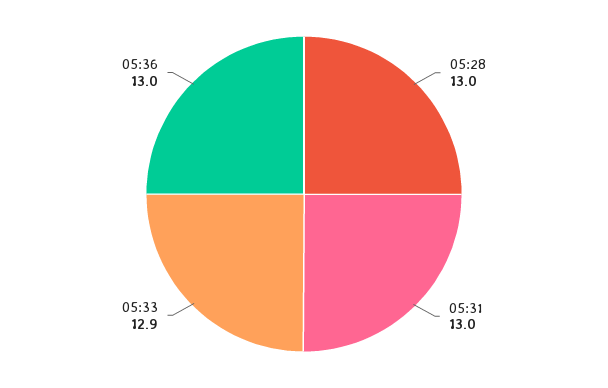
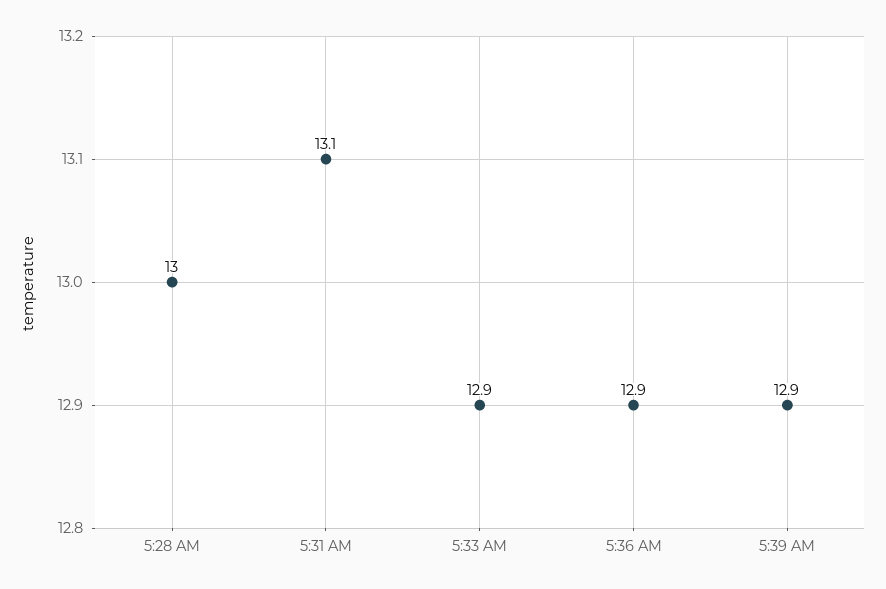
05:31: 13 -> 13.1
05:36: 13 -> 12.9
5:39 AM: none -> 12.9

